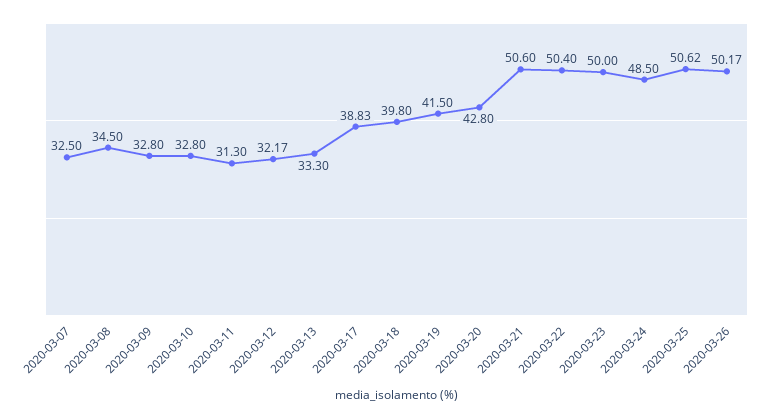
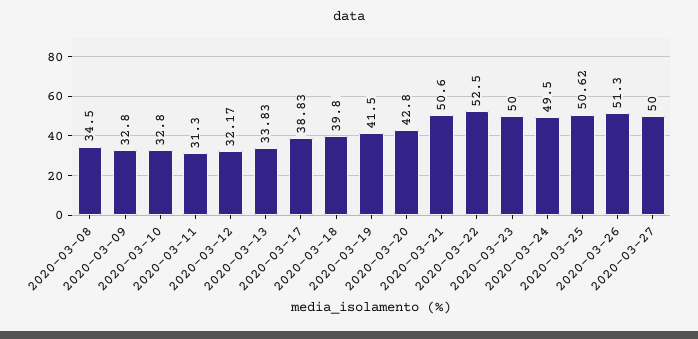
2020-03-07: 32.5 -> none
2020-03-13: 33.3 -> 33.83
2020-03-22: 50.4 -> 52.5
2020-03-24: 48.5 -> 49.5
2020-03-26: 50.17 -> 51.3
2020-03-27: none -> 50

